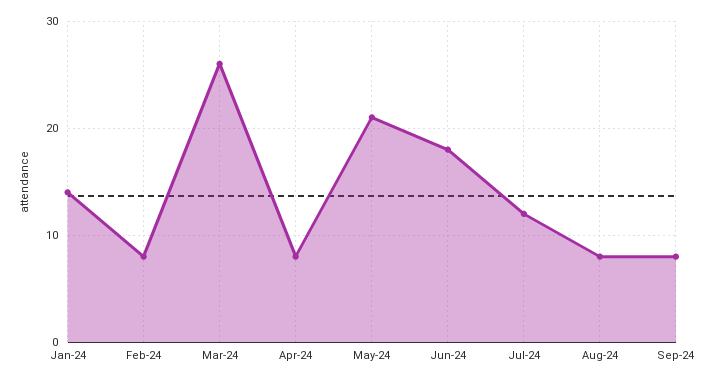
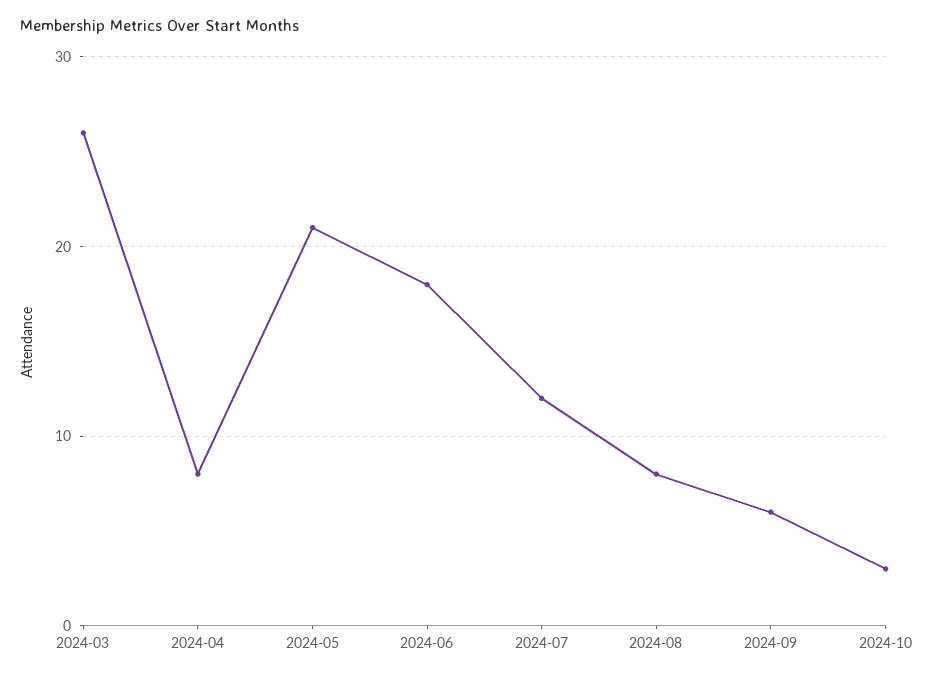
Jan-24: 14 -> none
Feb-24: 8 -> none
Sep-24: 8 -> 6
2024-10: none -> 3

